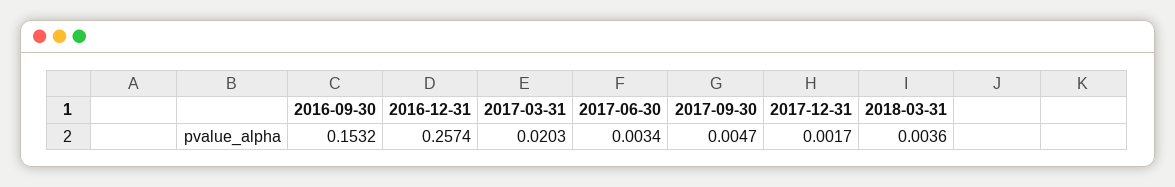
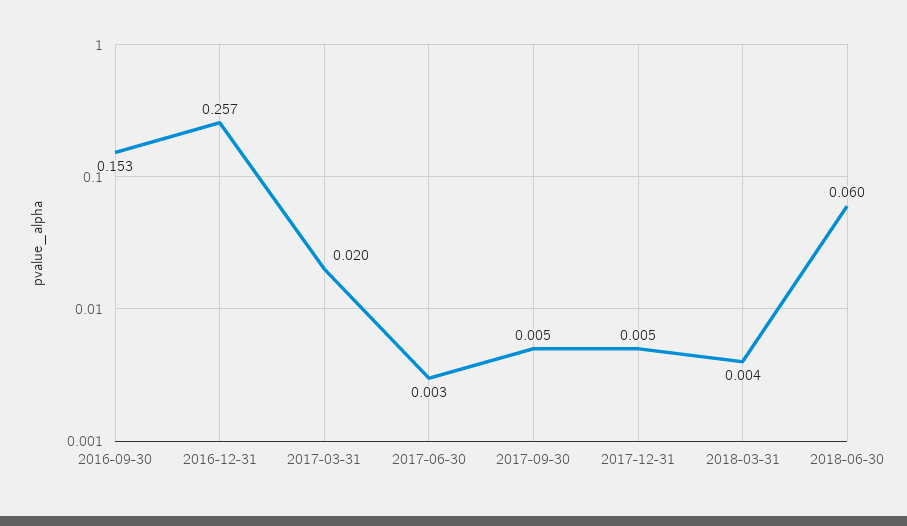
2017-12-31: 0.0017 -> 0.005
2018-06-30: none -> 0.06

